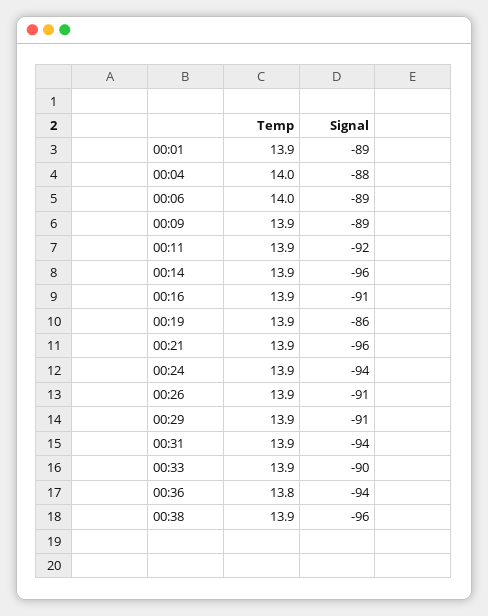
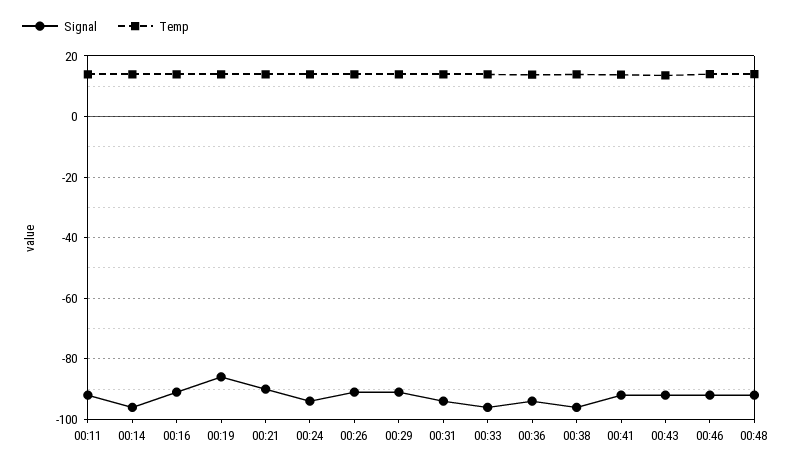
Temp, 00:01: 13.9 -> none
Signal, 00:01: -89 -> none
Temp, 00:04: 14 -> none
Signal, 00:04: -88 -> none
Temp, 00:06: 14 -> none
Signal, 00:06: -89 -> none
Temp, 00:09: 13.9 -> none
Signal, 00:09: -89 -> none
Signal, 00:21: -96 -> -90
Signal, 00:33: -90 -> -96
Signal, 00:41: none -> -92
Temp, 00:41: none -> 14
Signal, 00:43: none -> -92
Temp, 00:43: none -> 14
Signal, 00:46: none -> -92
Temp, 00:46: none -> 14
Signal, 00:48: none -> -92
Temp, 00:48: none -> 14

